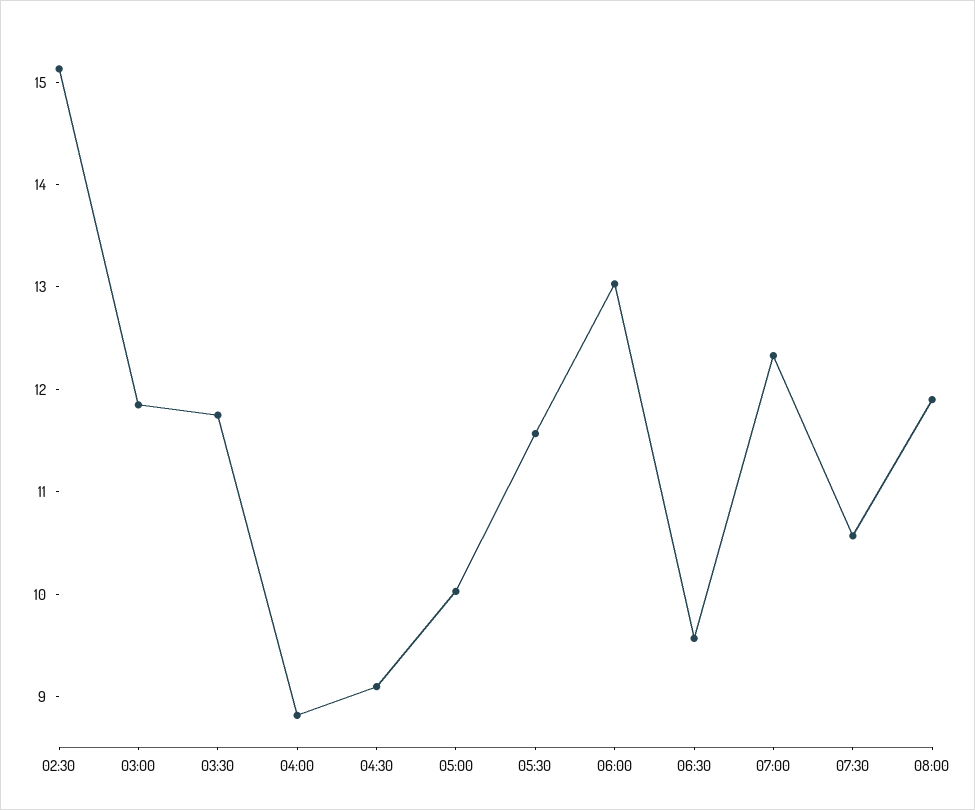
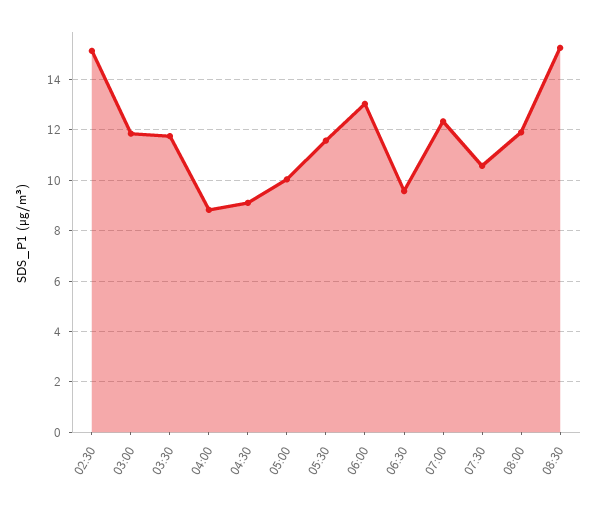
08:30: none -> 15.25

